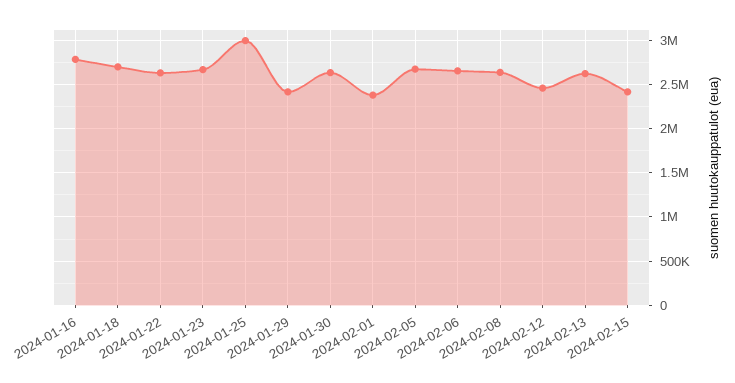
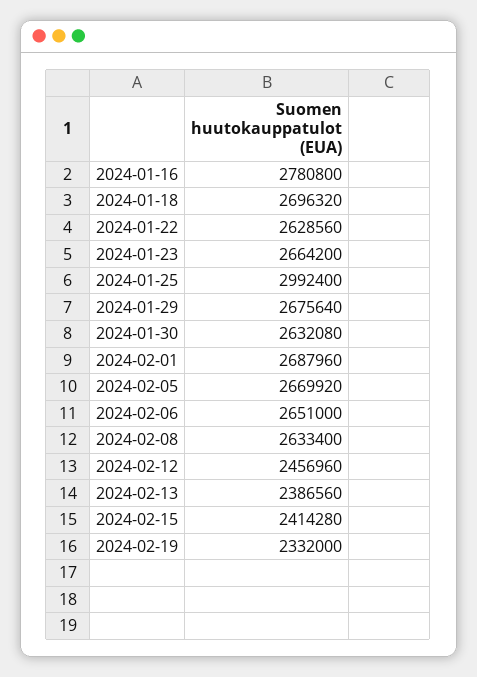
2024-01-29: 2400000 -> 2675640
2024-02-01: 2400000 -> 2687960
2024-02-13: 2600000 -> 2386560
2024-02-19: none -> 2332000

